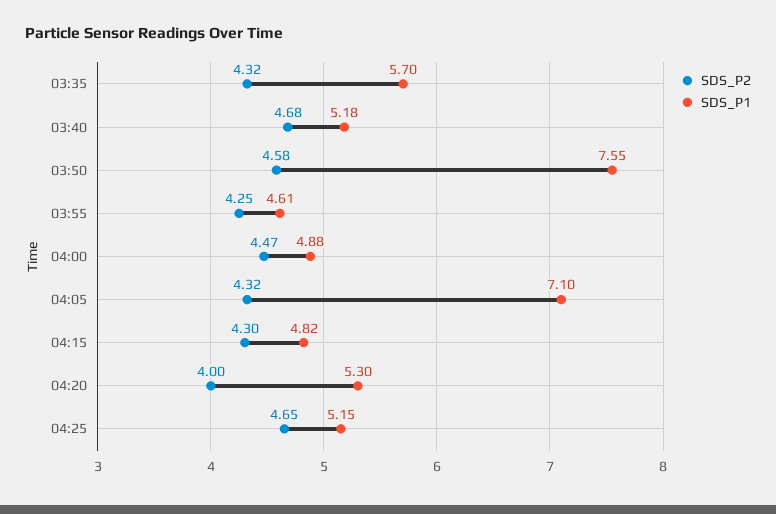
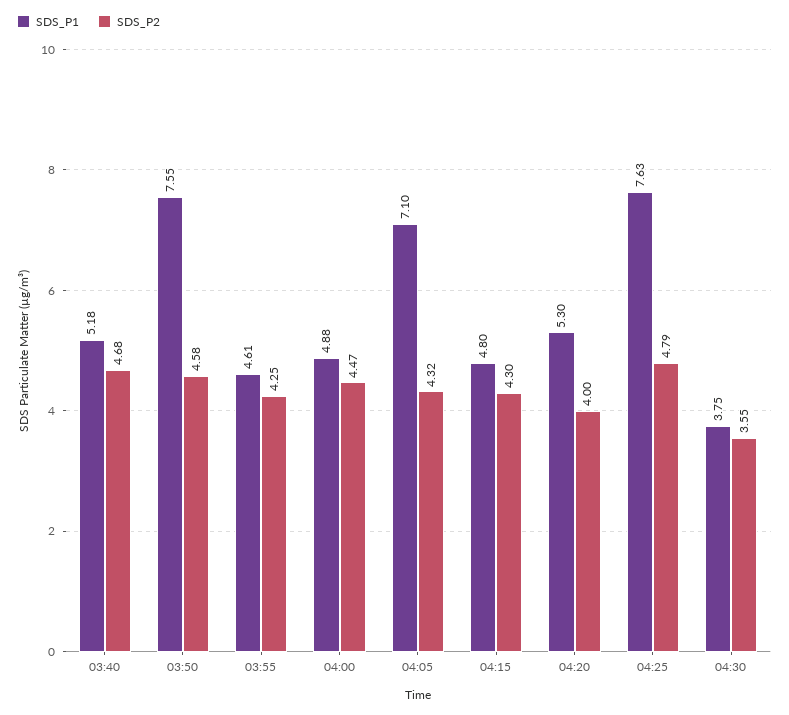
SDS_P2, 03:35: 4.32 -> none
SDS_P1, 03:35: 5.7 -> none
SDS_P1, 04:15: 4.82 -> 4.8
SDS_P2, 04:25: 4.65 -> 4.79
SDS_P1, 04:25: 5.15 -> 7.63
SDS_P1, 04:30: none -> 3.75
SDS_P2, 04:30: none -> 3.55

